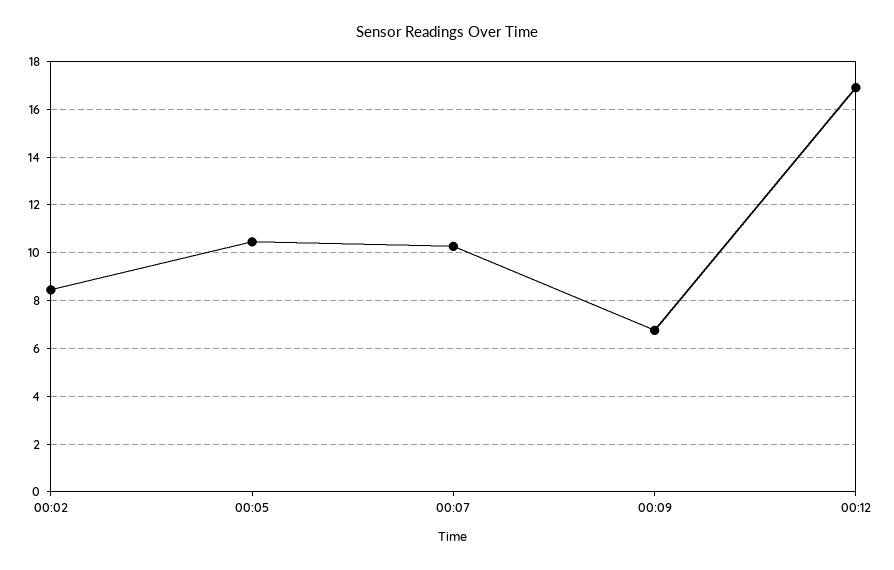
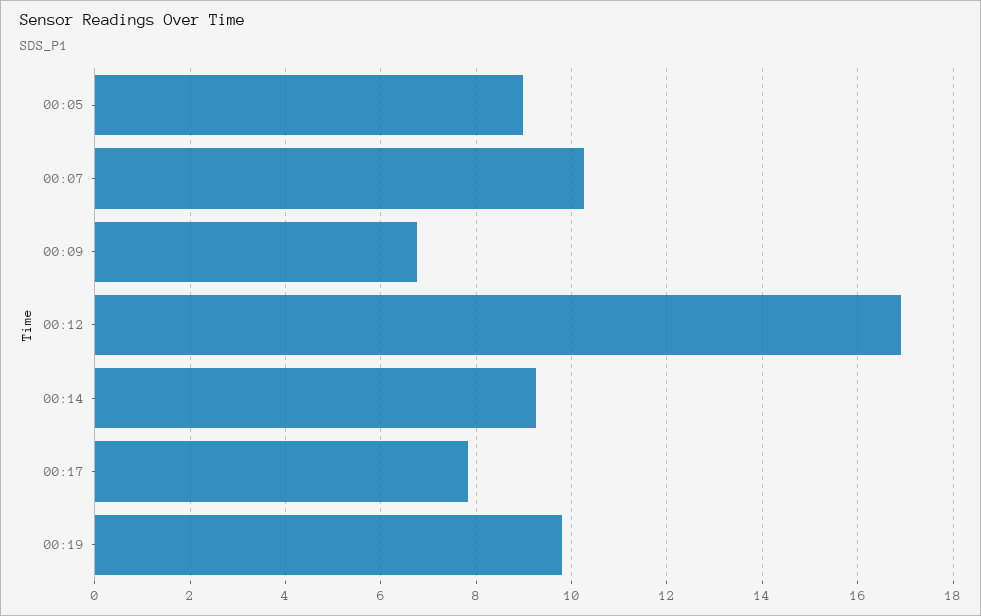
00:02: 8.5 -> none
00:05: 10.5 -> 9
00:14: none -> 9.2
00:17: none -> 7.8
00:19: none -> 9.8

